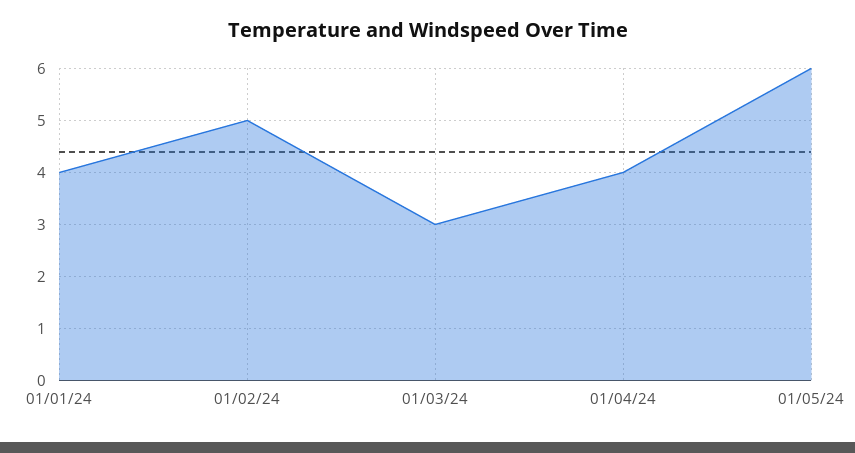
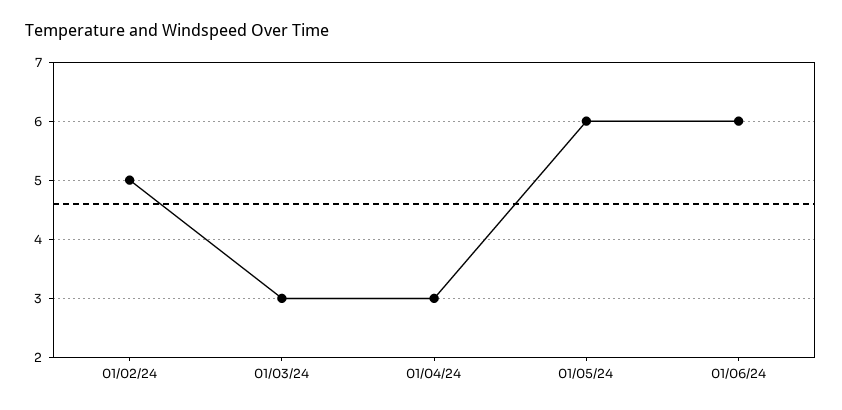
01/01/24: 4 -> none
01/04/24: 4 -> 3
01/06/24: none -> 6

